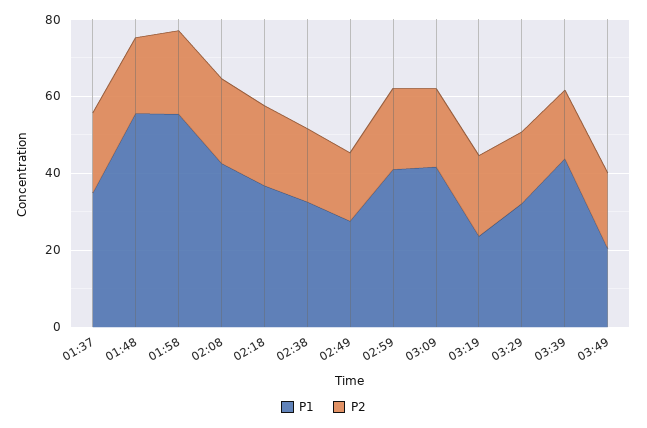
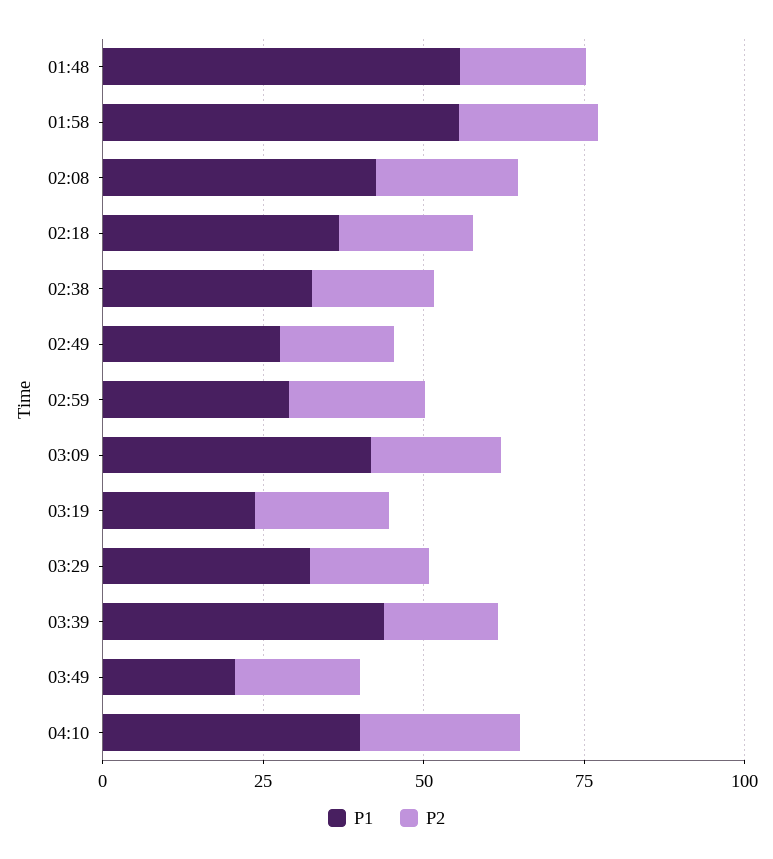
P1, 01:37: 35 -> none
P2, 01:37: 20 -> none
P1, 02:59: 40 -> 30
P1, 04:10: none -> 40
P2, 04:10: none -> 25

